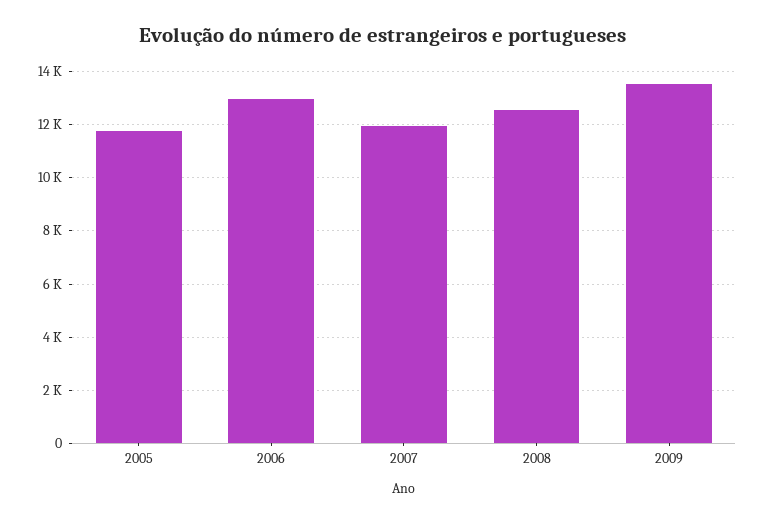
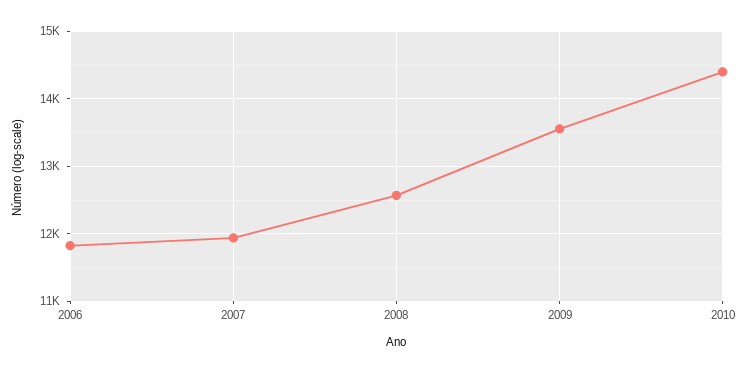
2005: 11750 -> none
2006: 13000 -> 11800
2010: none -> 14400

